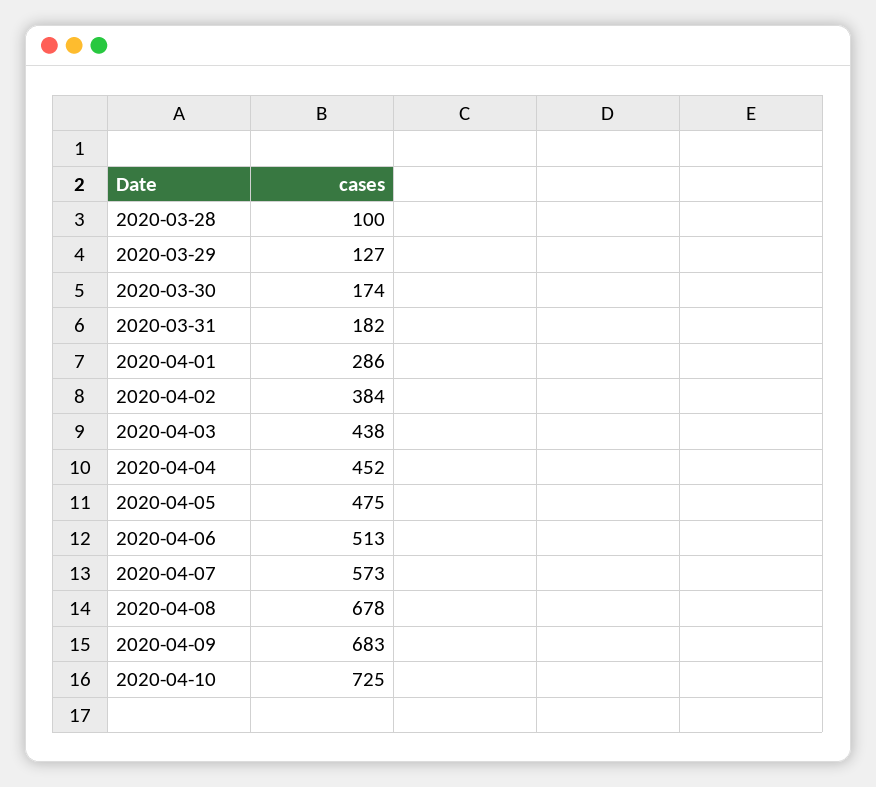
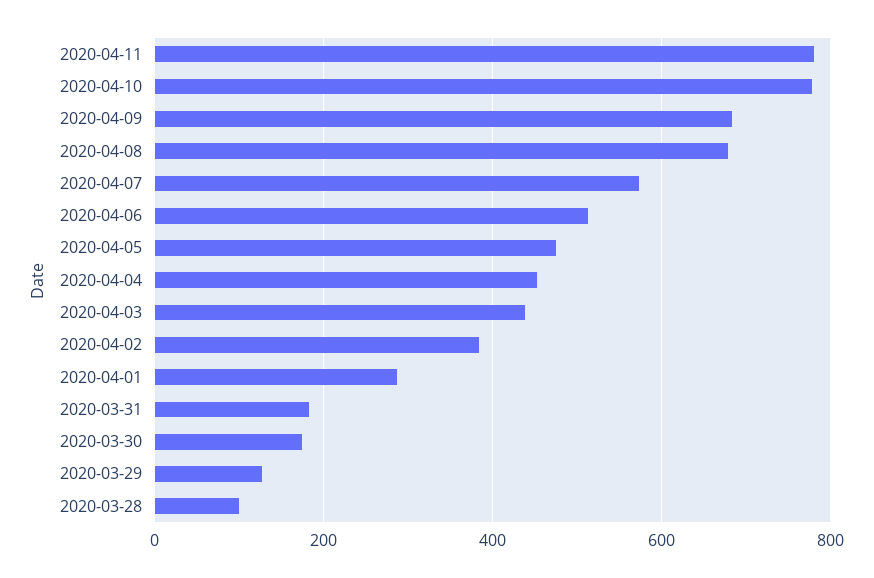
2020-04-10: 725 -> 780
2020-04-11: none -> 780

